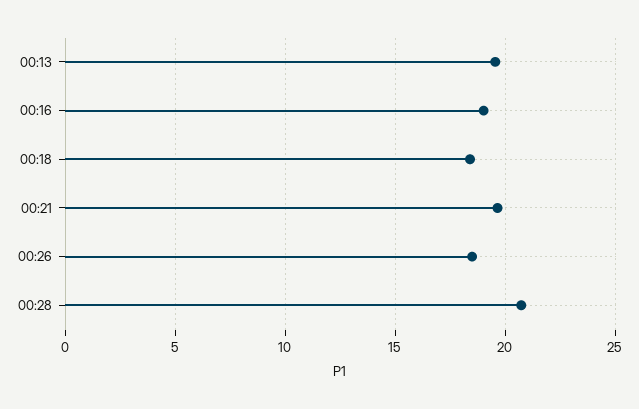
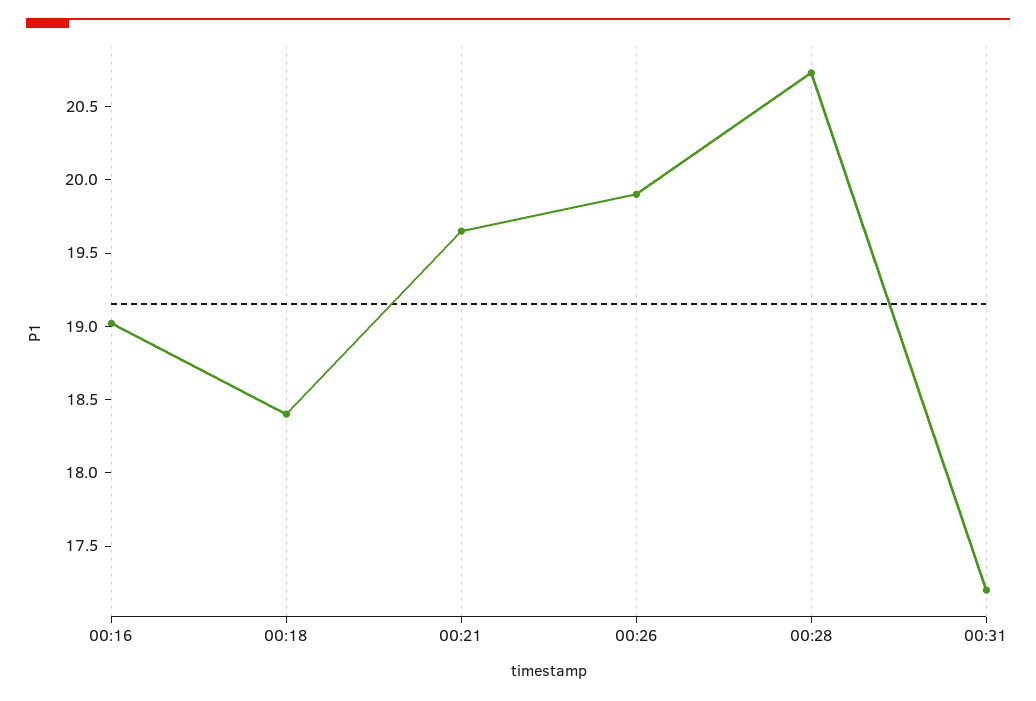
00:13: 19.5 -> none
00:26: 18.5 -> 19.9
00:31: none -> 17.2

